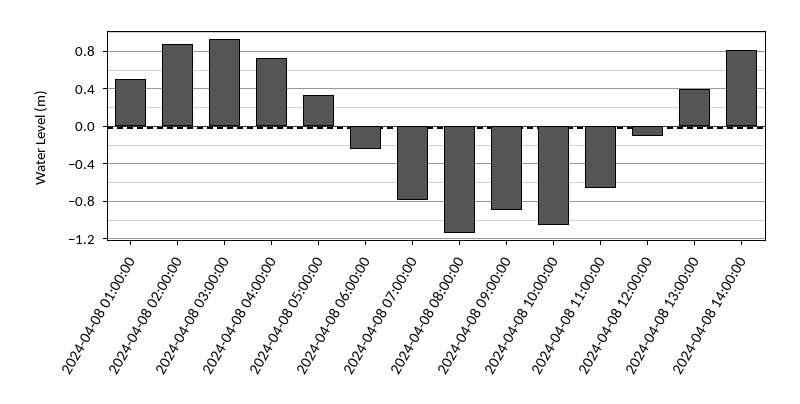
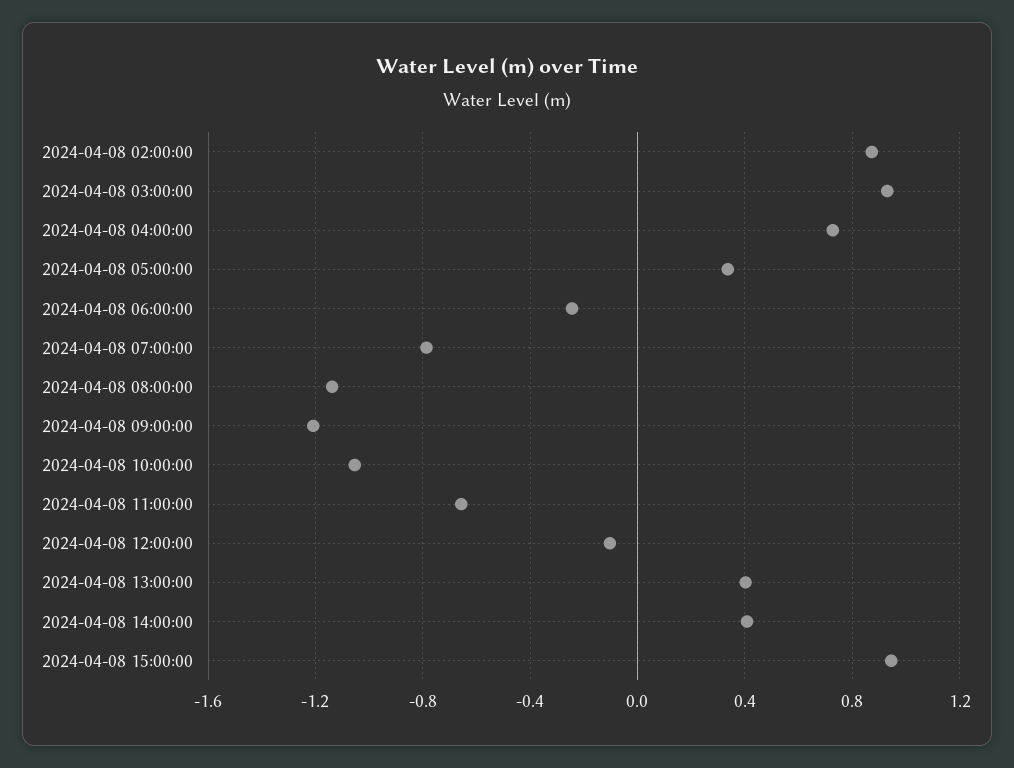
2024-04-08 01:00:00: 0.5 -> none
2024-04-08 09:00:00: -0.9 -> -1.2
2024-04-08 14:00:00: 0.8 -> 0.4
2024-04-08 15:00:00: none -> 0.95

